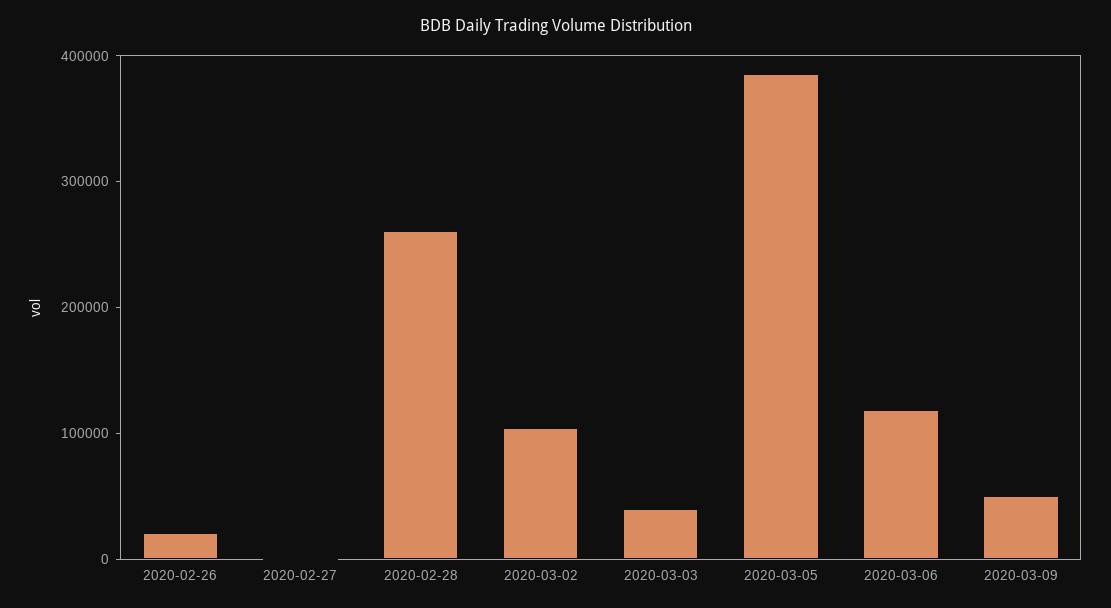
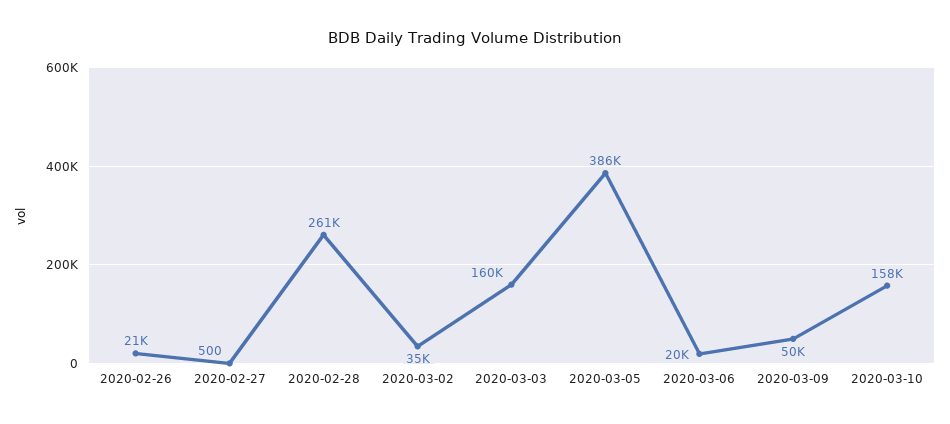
2020-03-02: 100000 -> 35000
2020-03-03: 40000 -> 160000
2020-03-06: 120000 -> 20000
2020-03-10: none -> 158000

